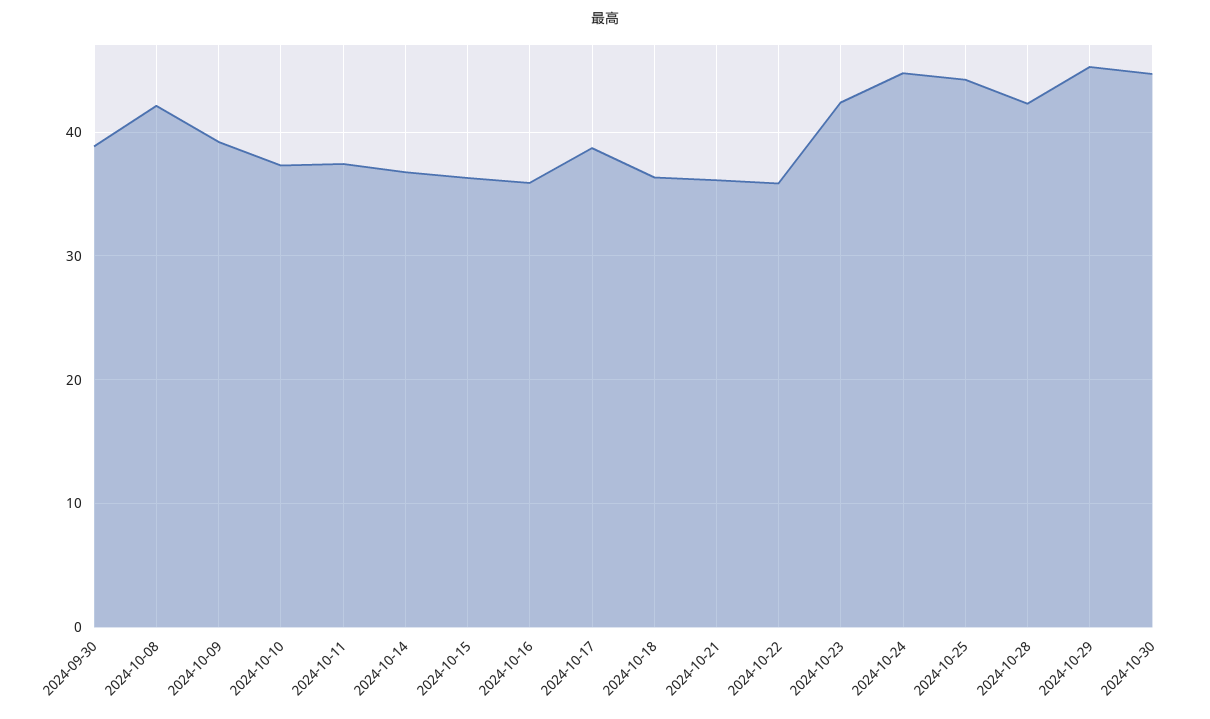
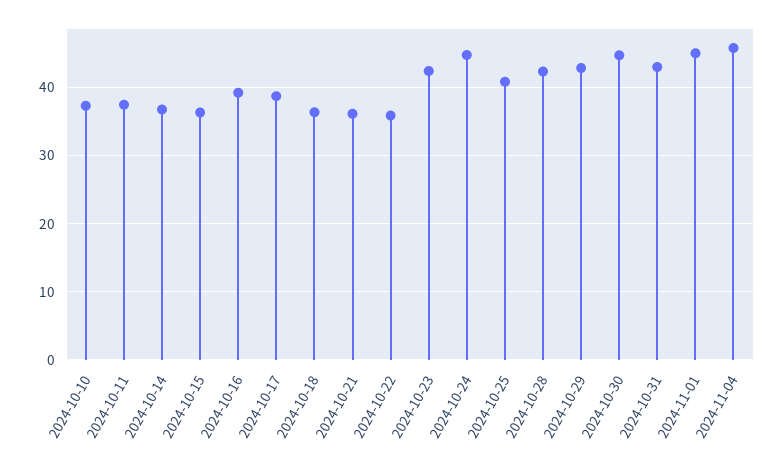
2024-09-30: 39 -> none
2024-10-08: 42 -> none
2024-10-09: 39 -> none
2024-10-16: 36 -> 39
2024-10-25: 44 -> 41
2024-10-29: 45 -> 43
2024-10-31: none -> 43
2024-11-01: none -> 45
2024-11-04: none -> 46

